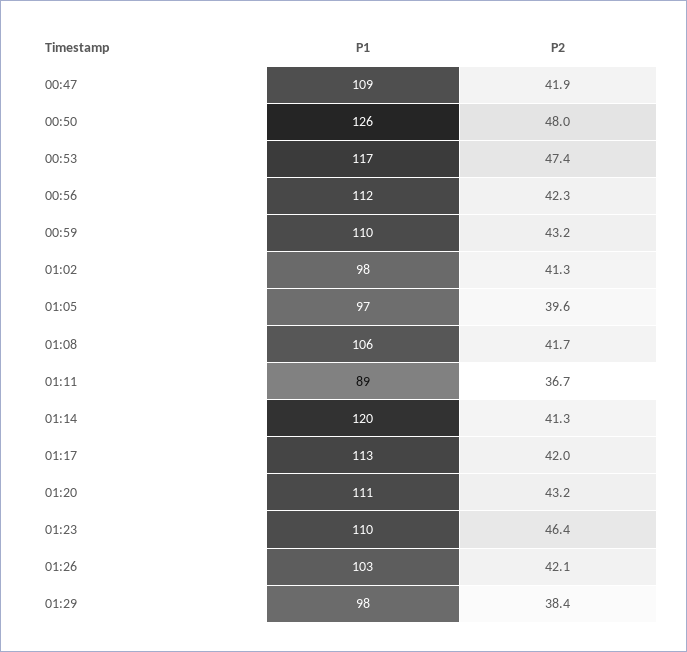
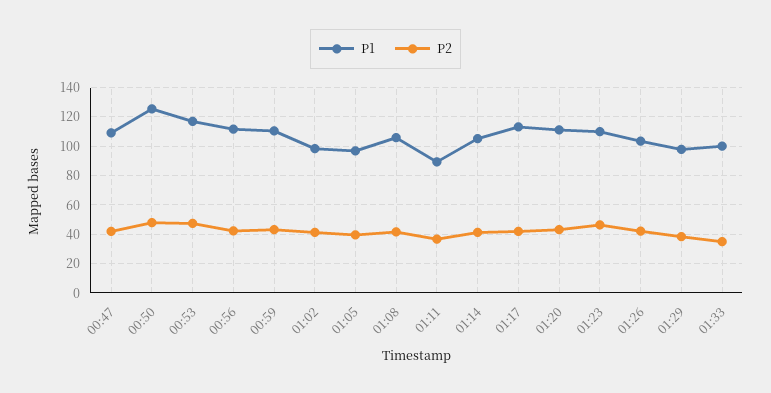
P1, 01:14: 120 -> 105
P1, 01:33: none -> 100
P2, 01:33: none -> 35

